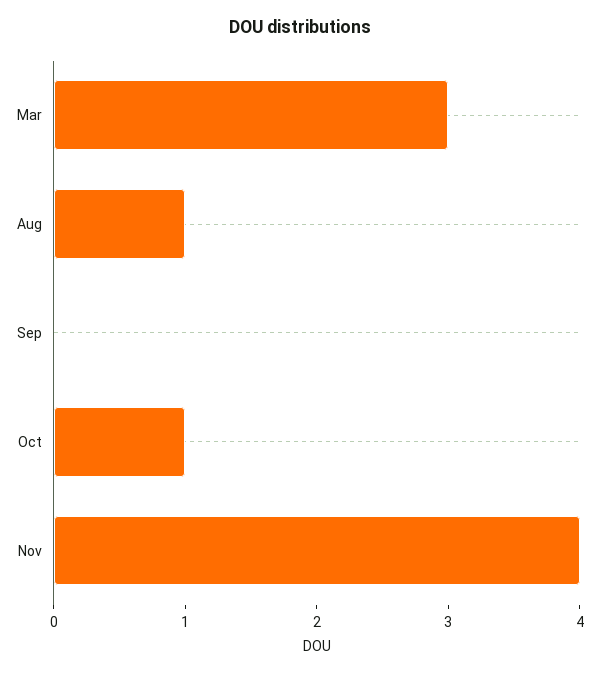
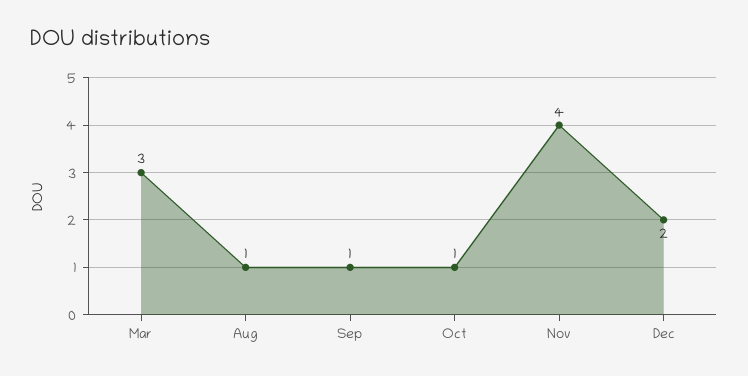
Sep: 0 -> 1
Dec: none -> 2

